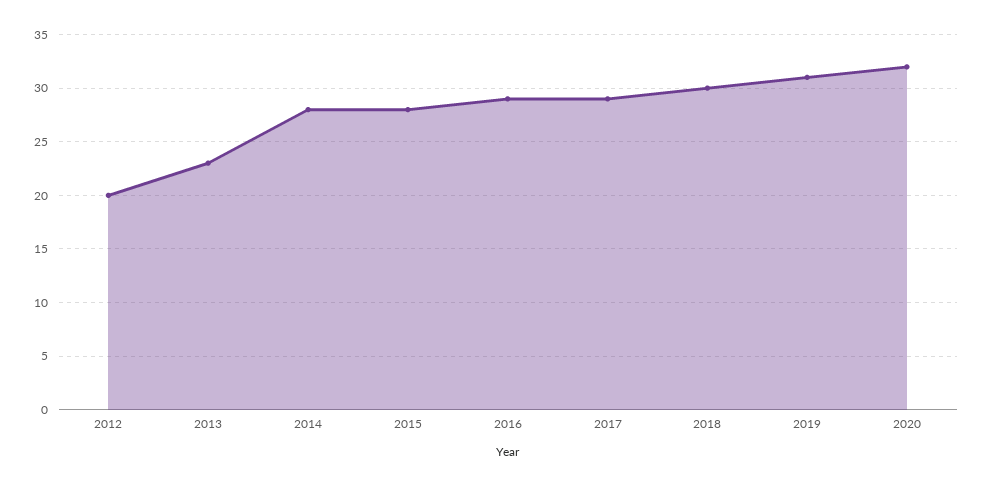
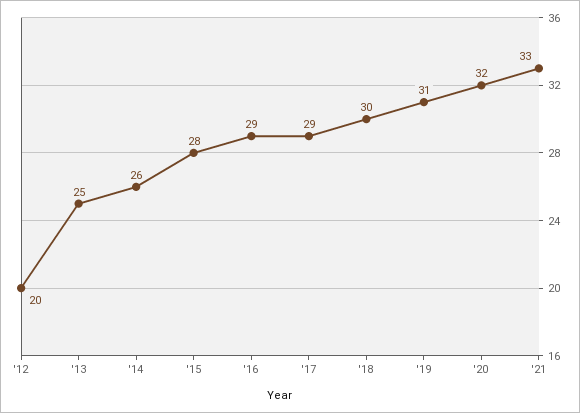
2013: 23 -> 25
2014: 28 -> 26
'21: none -> 33

